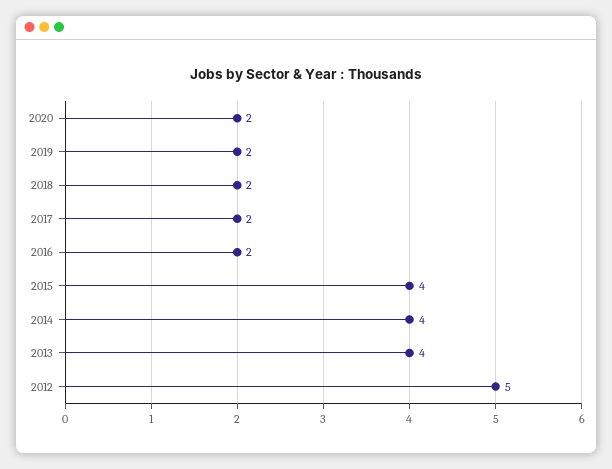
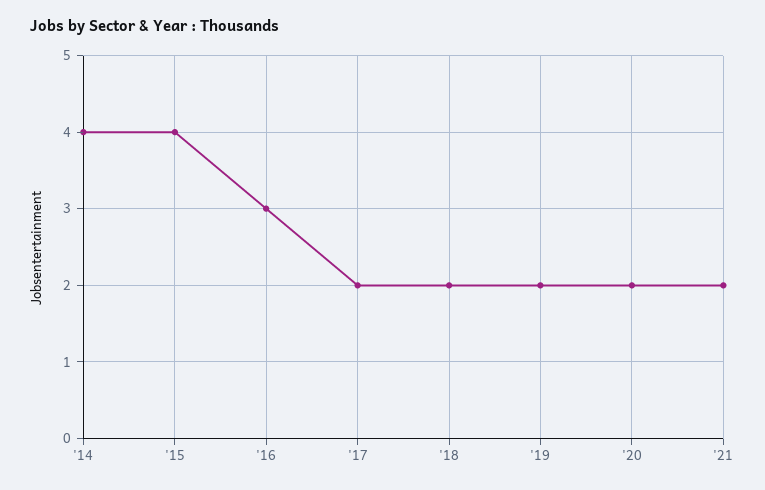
2016: 2 -> 3
2013: 4 -> none
2012: 5 -> none
'21: none -> 2

